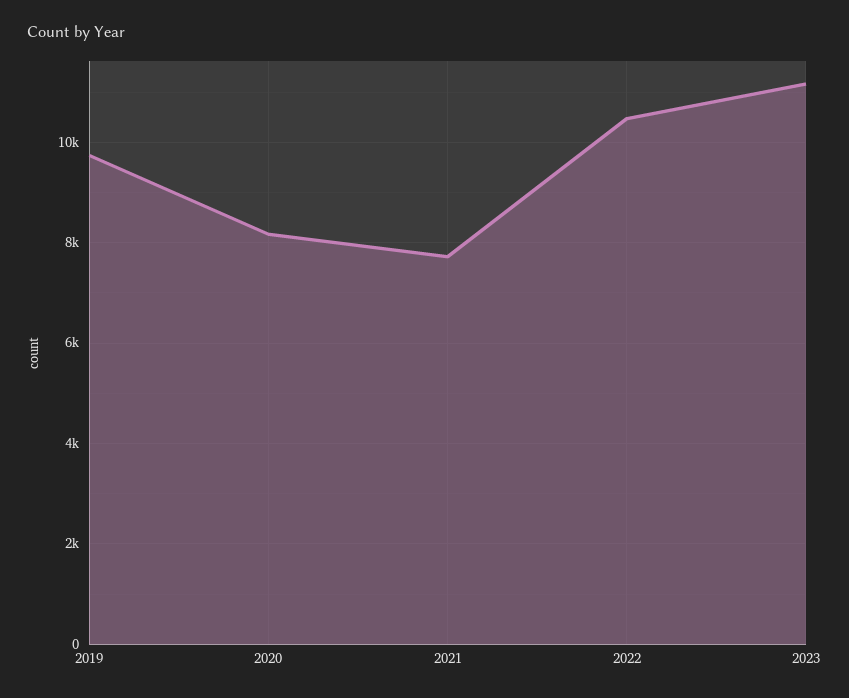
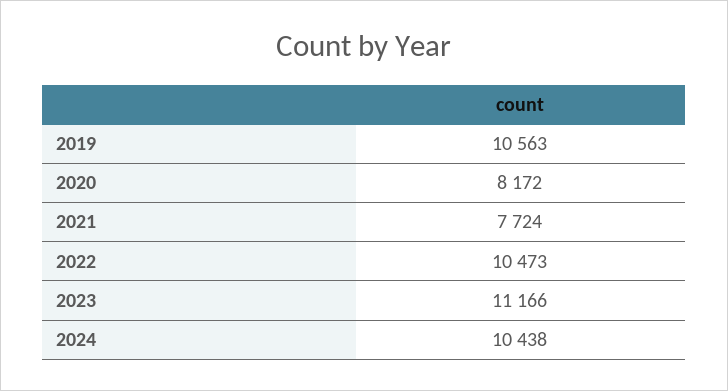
2019: 9800 -> 10563
2024: none -> 10438

